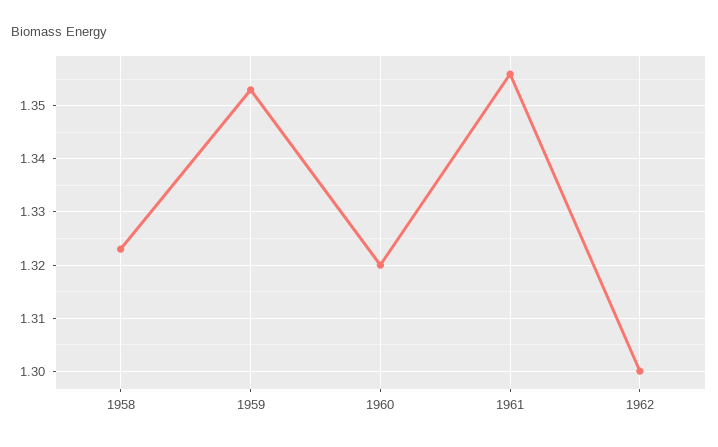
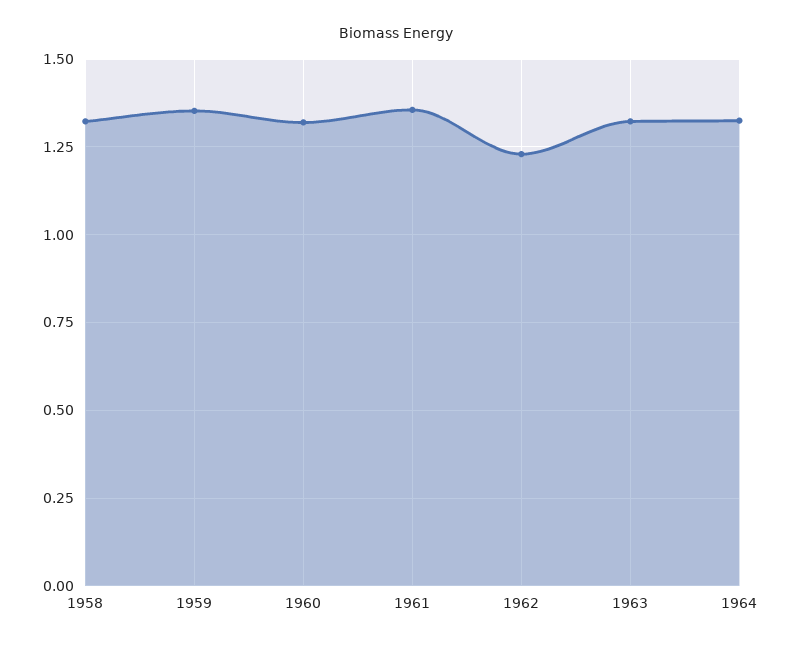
1962: 1.3 -> 1.225
1963: none -> 1.325
1964: none -> 1.325

